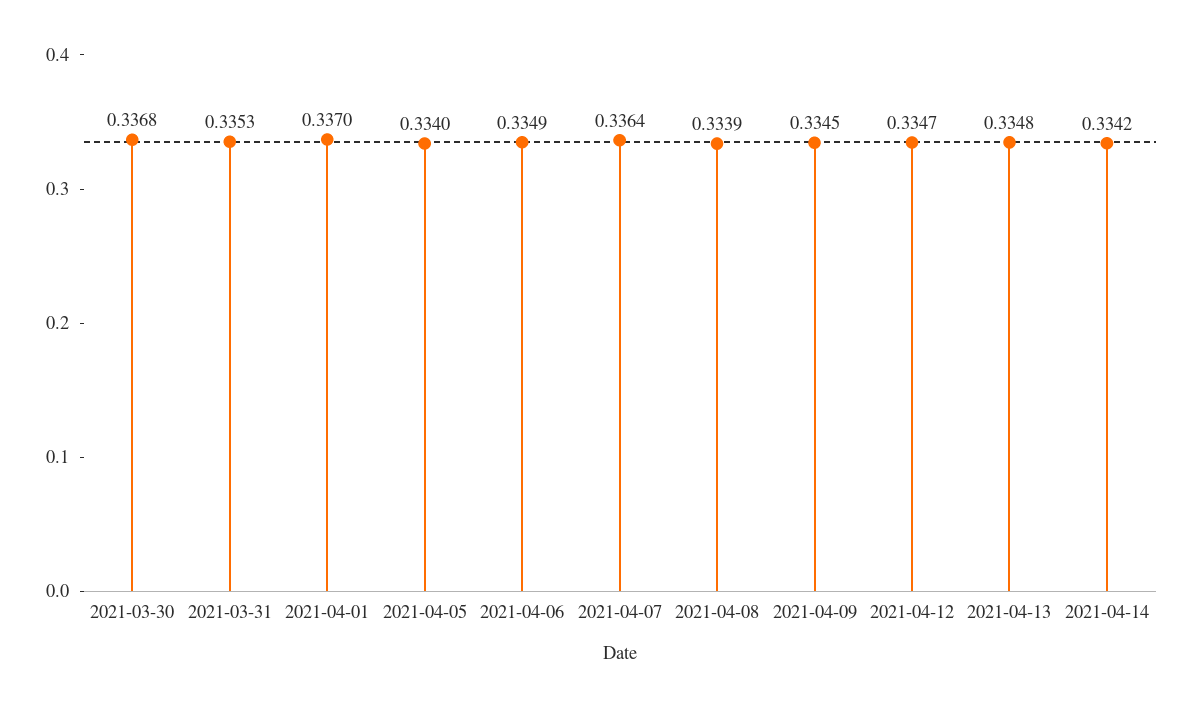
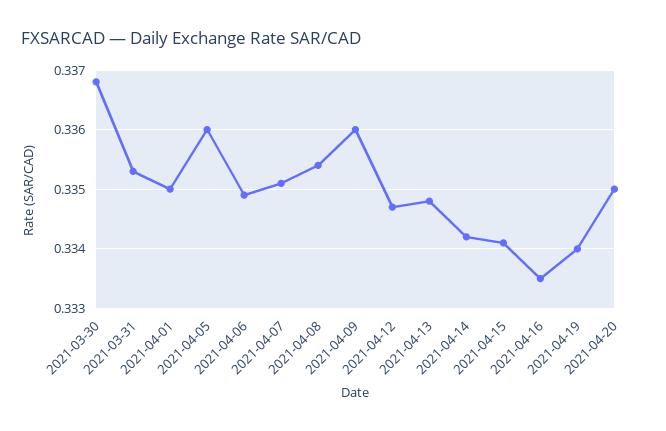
2021-04-01: 0.337 -> 0.335
2021-04-05: 0.334 -> 0.336
2021-04-07: 0.3364 -> 0.335
2021-04-08: 0.3339 -> 0.3355
2021-04-09: 0.3345 -> 0.336
2021-04-15: none -> 0.334
2021-04-16: none -> 0.3335
2021-04-19: none -> 0.334
2021-04-20: none -> 0.335

